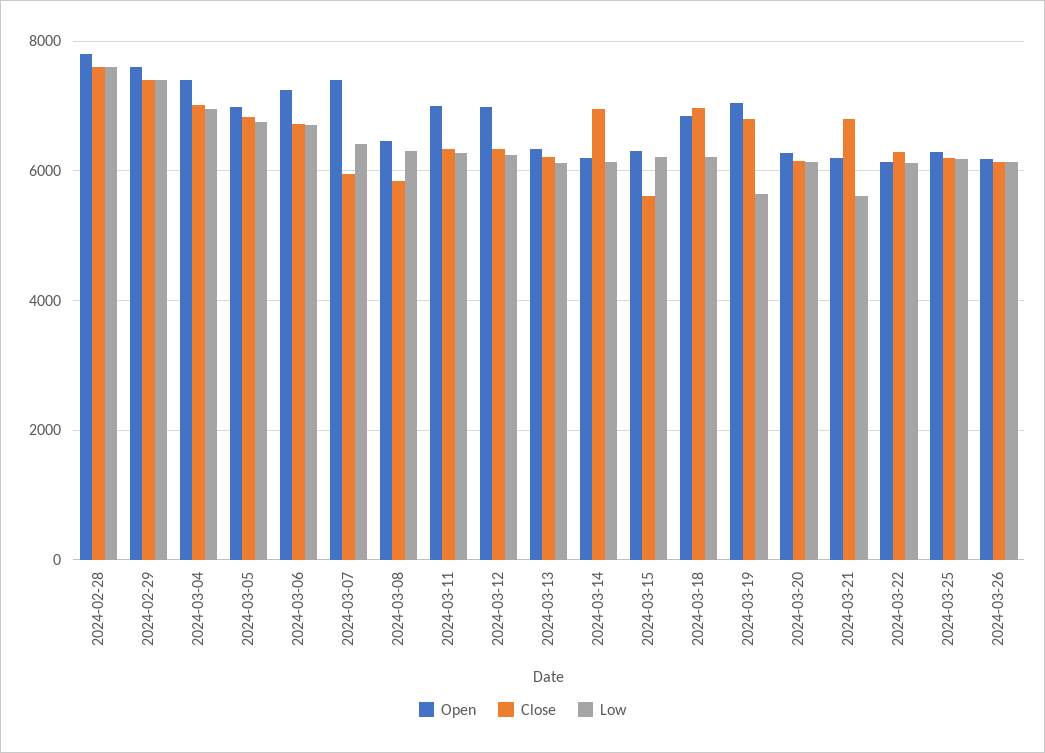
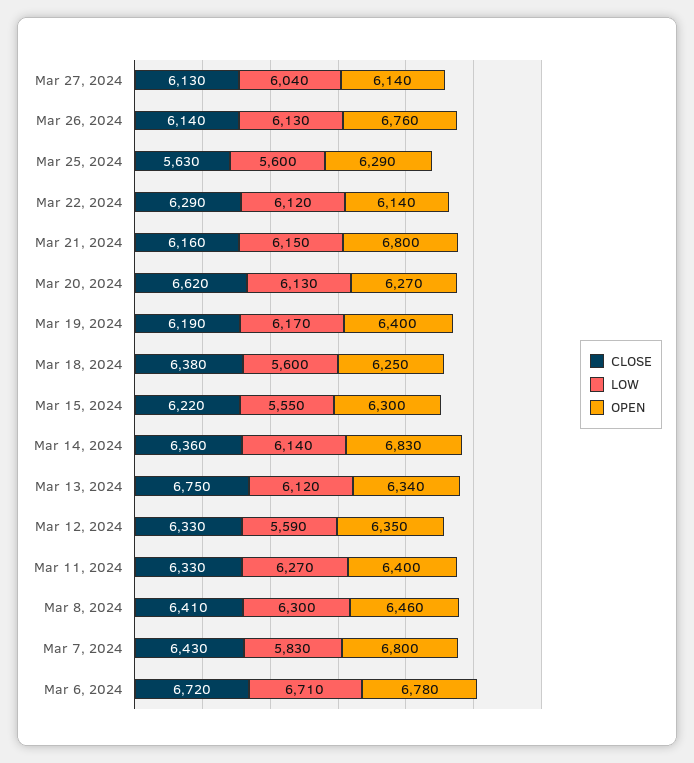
Open, 2024-02-28: 7800 -> none
Close, 2024-02-28: 7600 -> none
Low, 2024-02-28: 7600 -> none
Open, 2024-02-29: 7600 -> none
Close, 2024-02-29: 7400 -> none
Low, 2024-02-29: 7400 -> none
Open, 2024-03-04: 7400 -> none
Close, 2024-03-04: 7000 -> none
Low, 2024-03-04: 7000 -> none
Open, 2024-03-05: 7000 -> none
Close, 2024-03-05: 6800 -> none
Low, 2024-03-05: 6800 -> none
Open, 2024-03-06: 7200 -> 6780
Open, 2024-03-07: 7400 -> 6800
Close, 2024-03-07: 6000 -> 6430
Low, 2024-03-07: 6400 -> 5830
Close, 2024-03-08: 5800 -> 6410
Open, 2024-03-11: 7000 -> 6400
Open, 2024-03-12: 7000 -> 6350
Low, 2024-03-12: 6200 -> 5590
Close, 2024-03-13: 6200 -> 6750
Open, 2024-03-14: 6200 -> 6830
Close, 2024-03-14: 7000 -> 6360
Close, 2024-03-15: 5600 -> 6220
Low, 2024-03-15: 6200 -> 5550
Open, 2024-03-18: 6800 -> 6250
Close, 2024-03-18: 7000 -> 6380
Low, 2024-03-18: 6200 -> 5600
Open, 2024-03-19: 7000 -> 6400
Close, 2024-03-19: 6800 -> 6190
Low, 2024-03-19: 5600 -> 6170
Close, 2024-03-20: 6200 -> 6620
Open, 2024-03-21: 6200 -> 6800
Close, 2024-03-21: 6800 -> 6160
Low, 2024-03-21: 5600 -> 6150
Close, 2024-03-25: 6200 -> 5630
Low, 2024-03-25: 6200 -> 5600
Open, 2024-03-26: 6200 -> 6760
Close, Mar 27, 2024: none -> 6130
Low, Mar 27, 2024: none -> 6040
Open, Mar 27, 2024: none -> 6140

